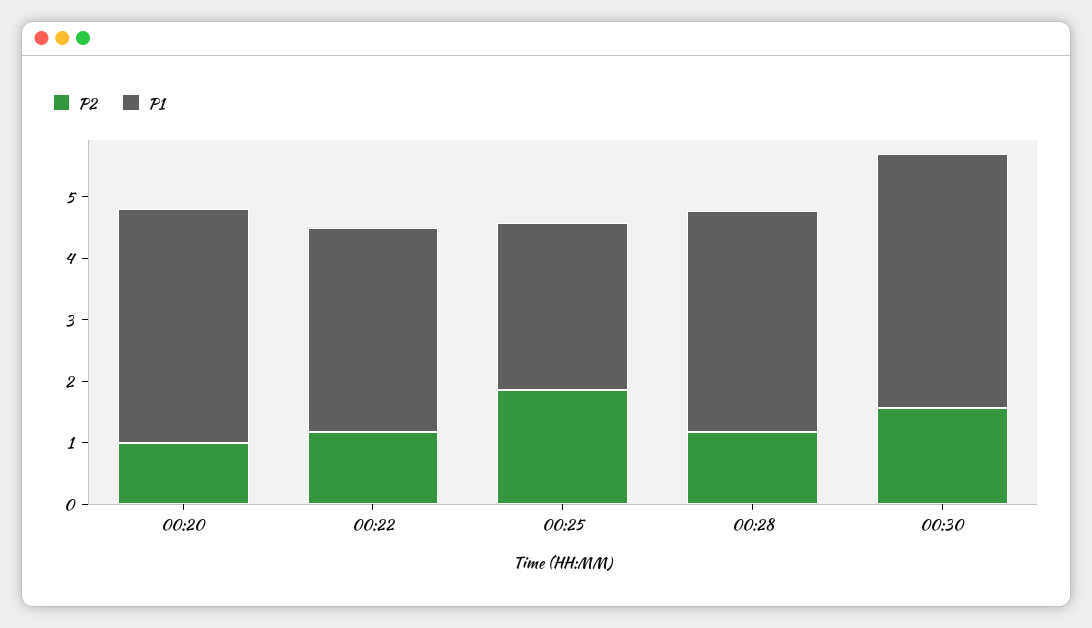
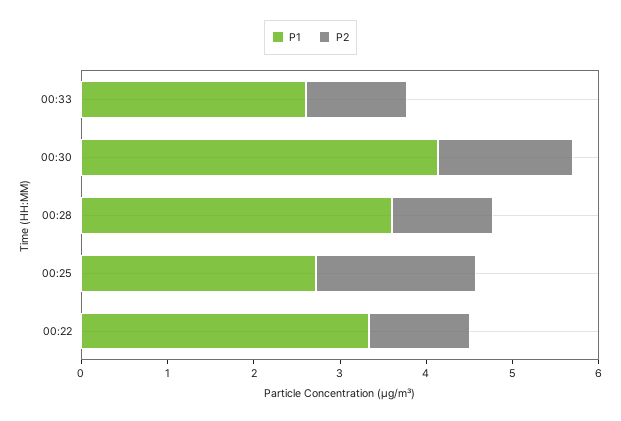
P2, 00:20: 1 -> none
P1, 00:20: 3.8 -> none
P1, 00:33: none -> 2.6
P2, 00:33: none -> 1.2

